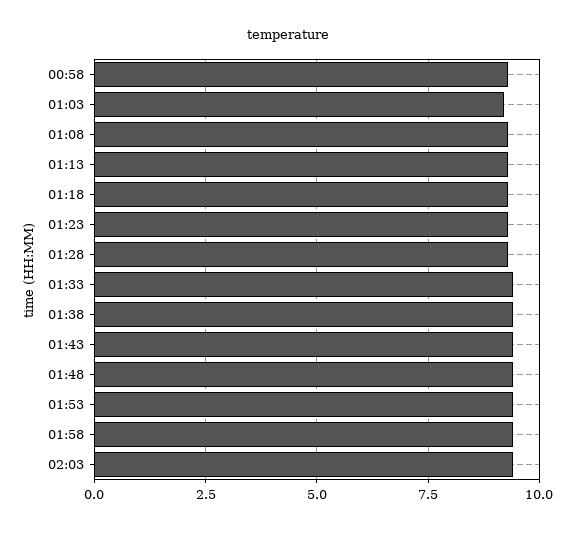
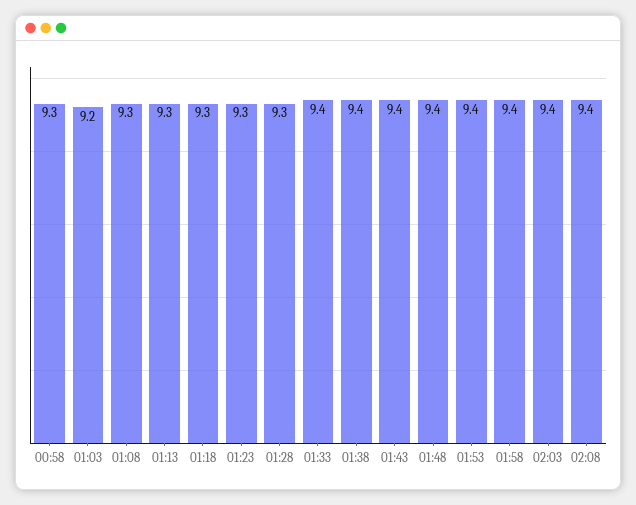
02:08: none -> 9.4

